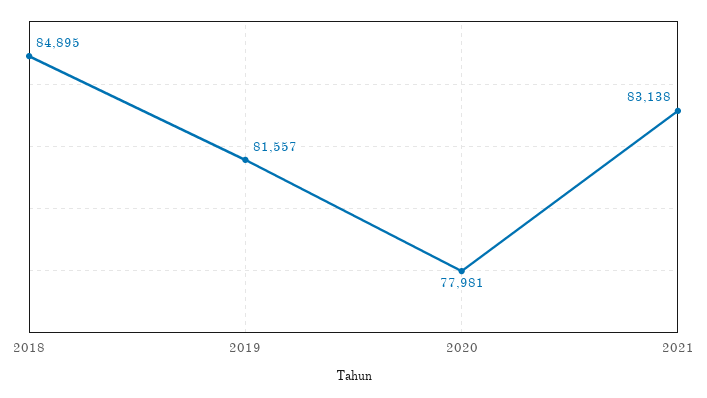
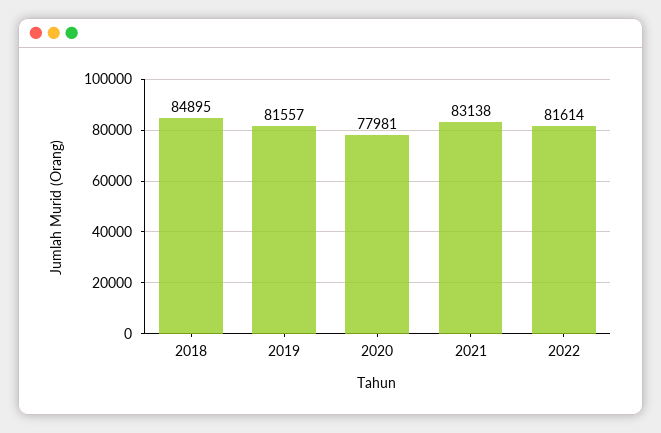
2022: none -> 81614

